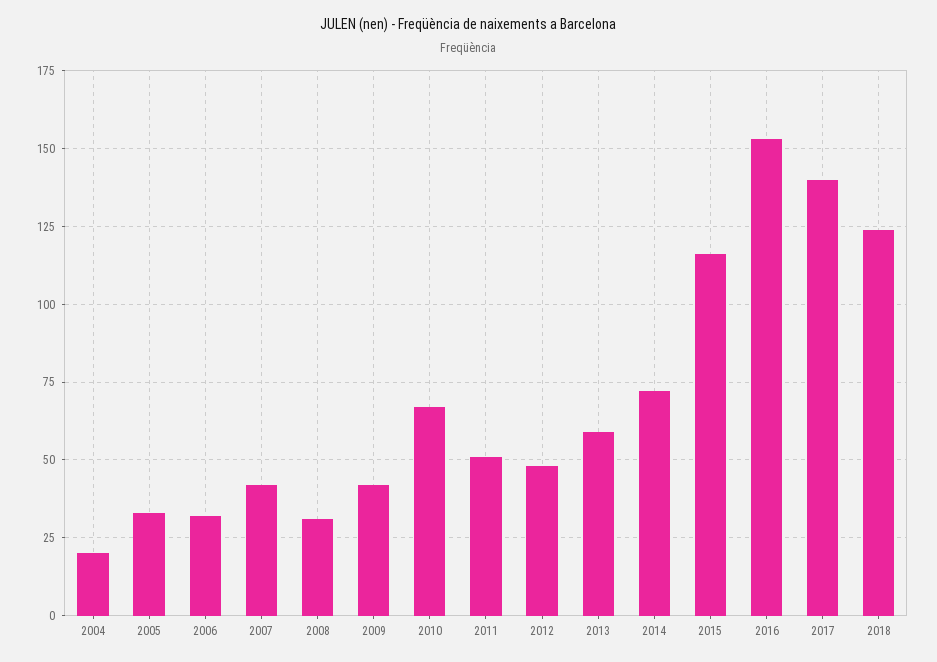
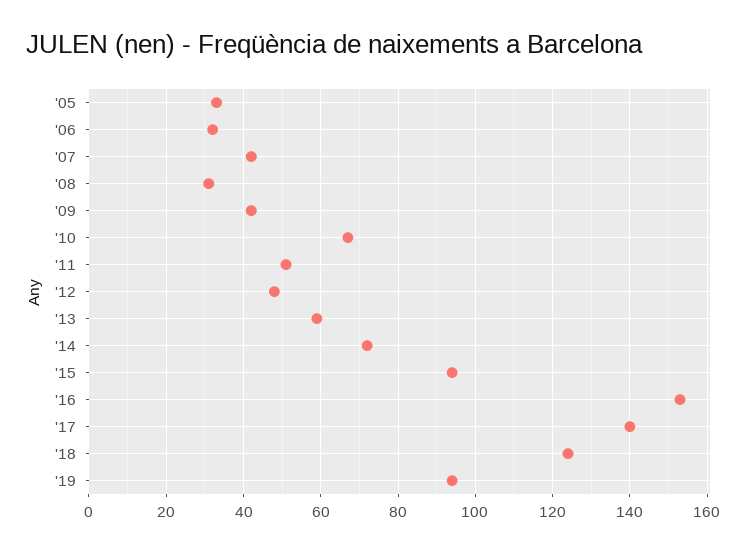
2004: 20 -> none
2015: 115 -> 95
'19: none -> 95

